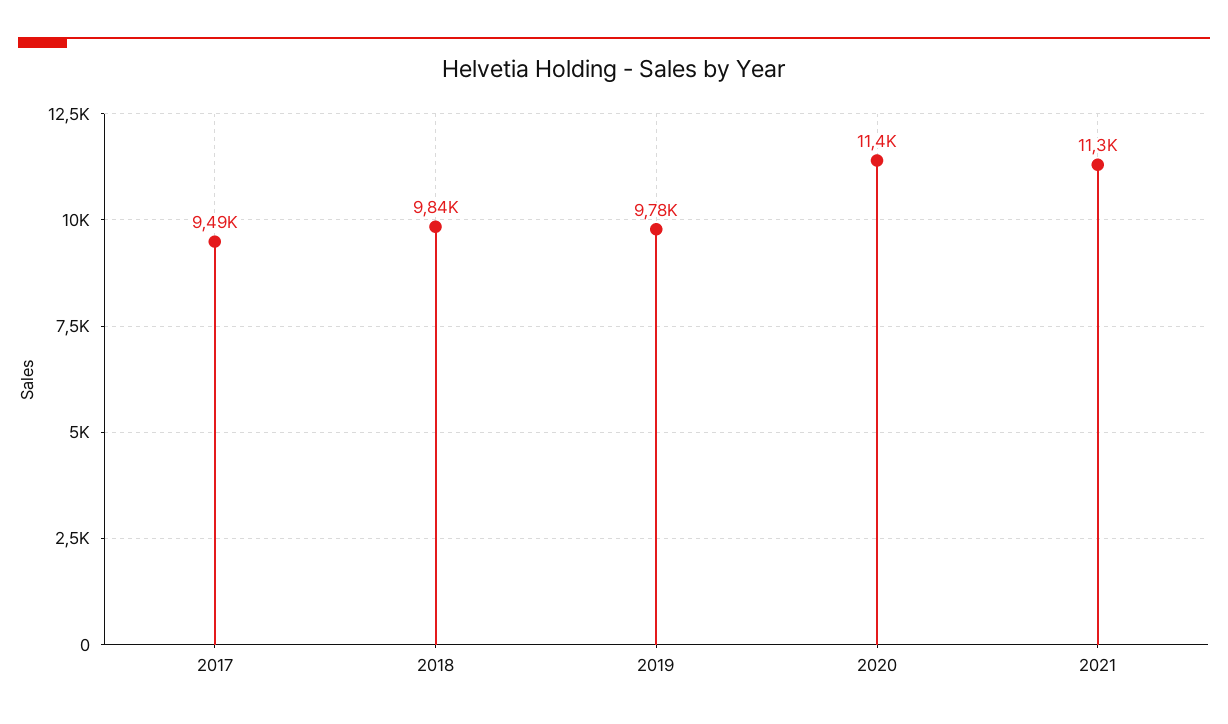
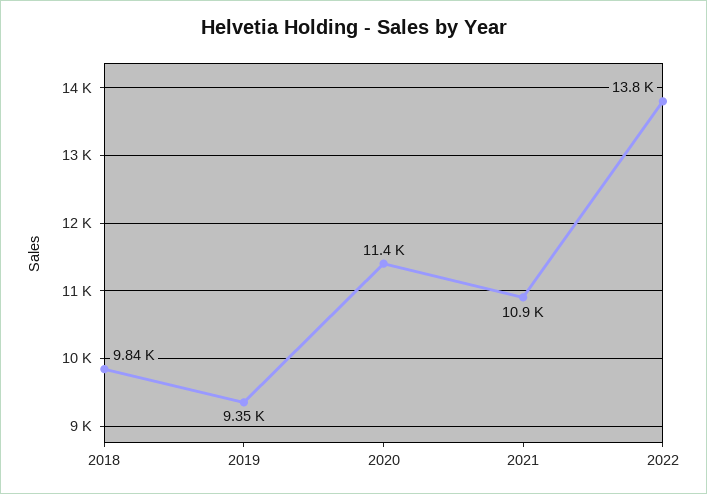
2017: 9490 -> none
2019: 9780 -> 9350
2021: 11300 -> 10900
2022: none -> 13800

